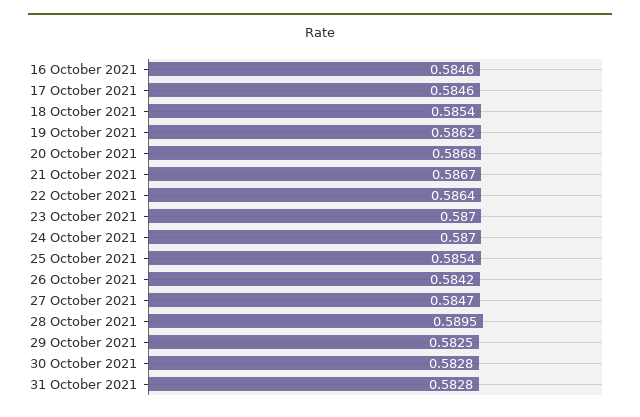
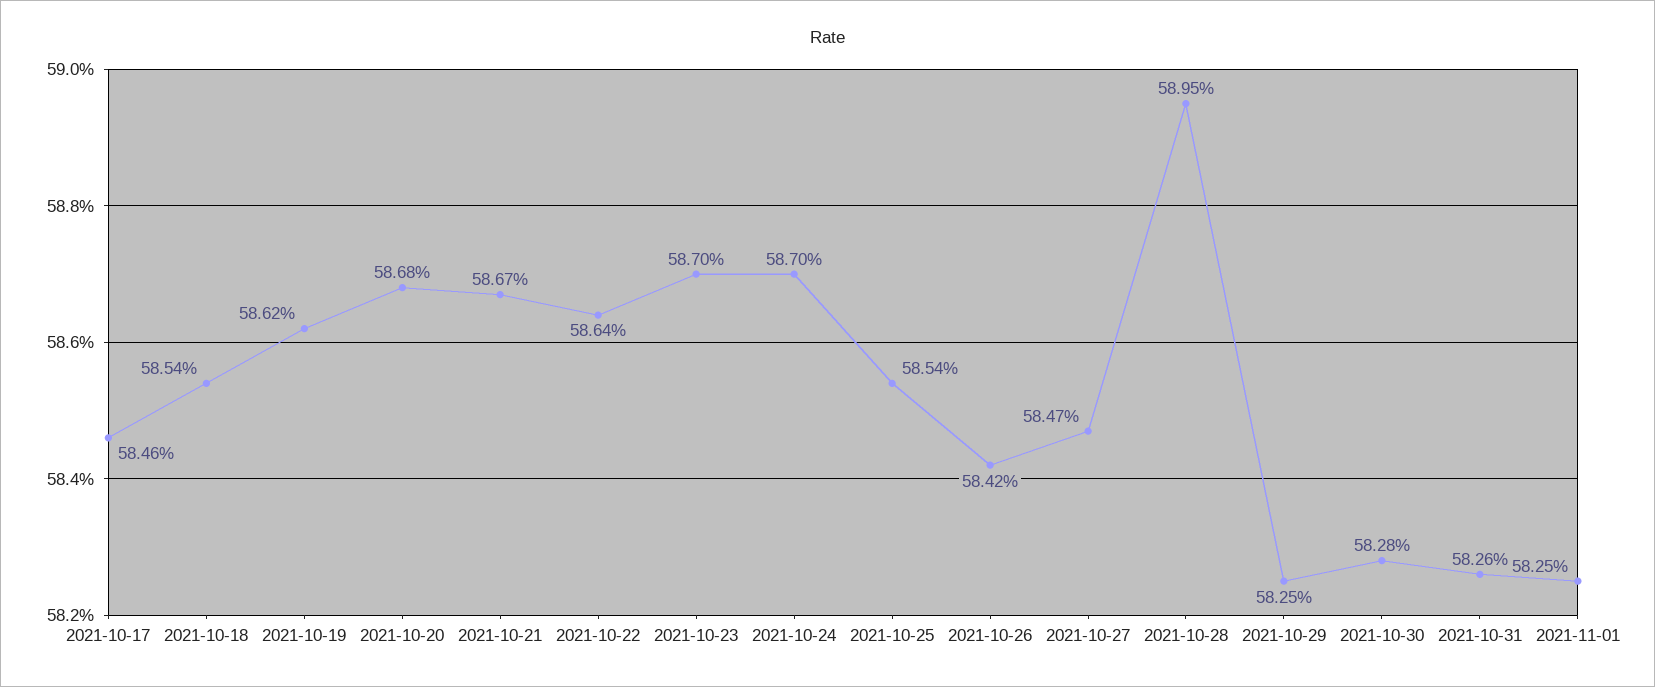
16 October 2021: 0.5846 -> none
31 October 2021: 0.5828 -> 0.5826
2021-11-01: none -> 0.5825

